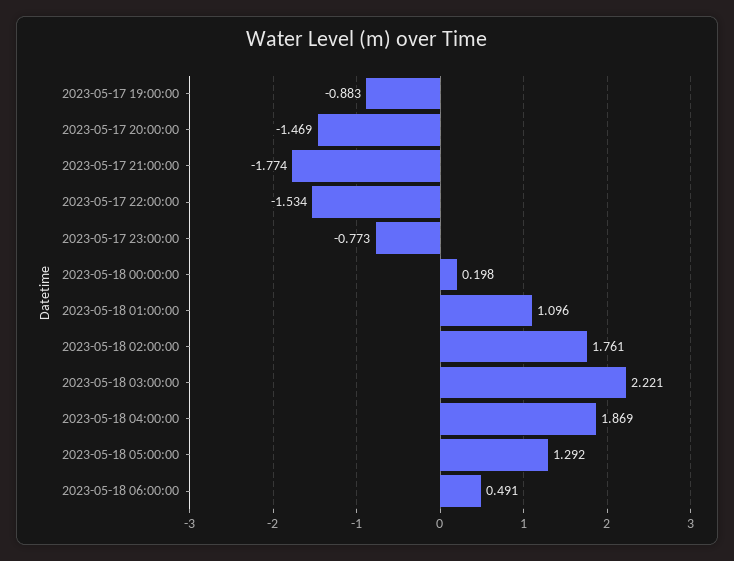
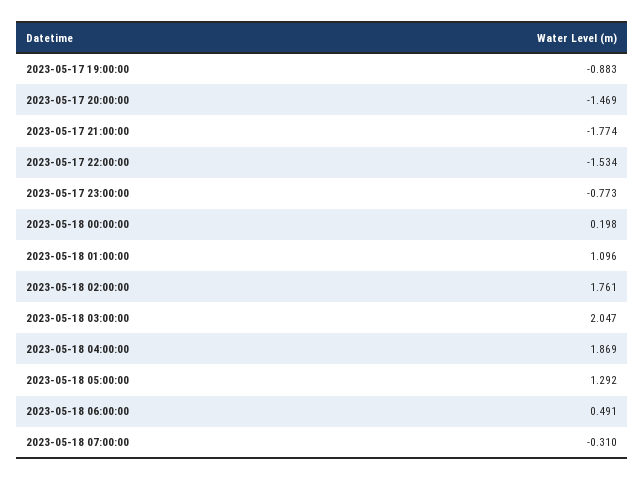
2023-05-18 03:00:00: 2.221 -> 2.047
2023-05-18 07:00:00: none -> -0.31

